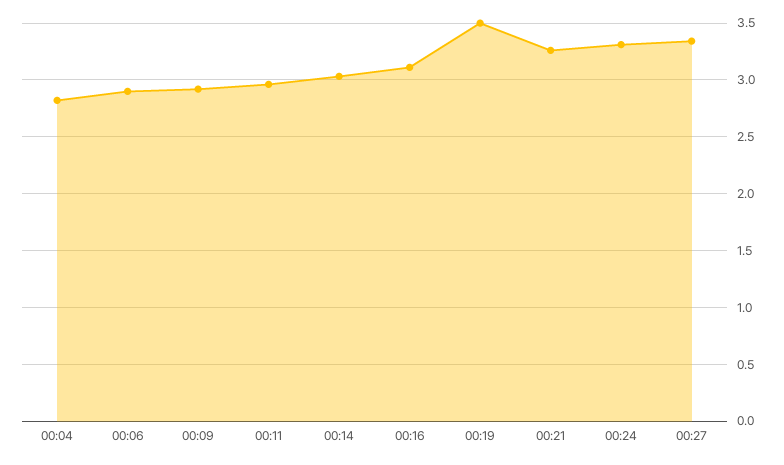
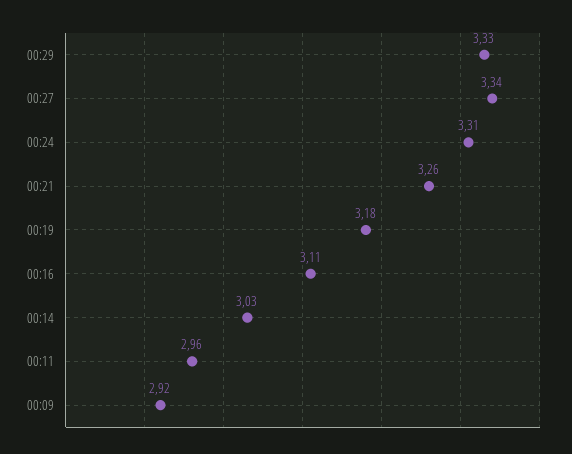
00:04: 2.8 -> none
00:06: 2.9 -> none
00:19: 3.5 -> 3.18
00:29: none -> 3.33

